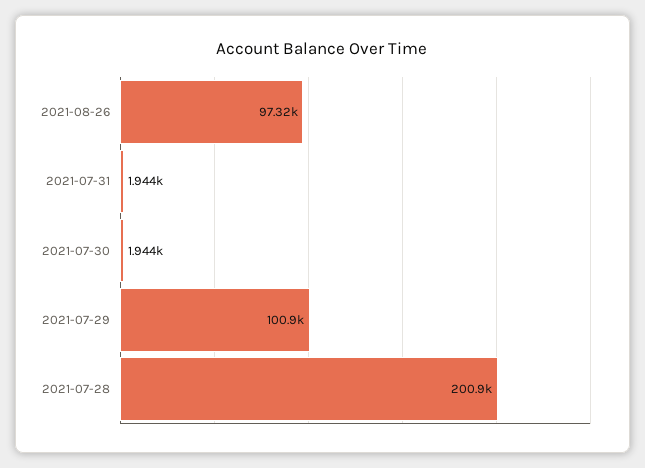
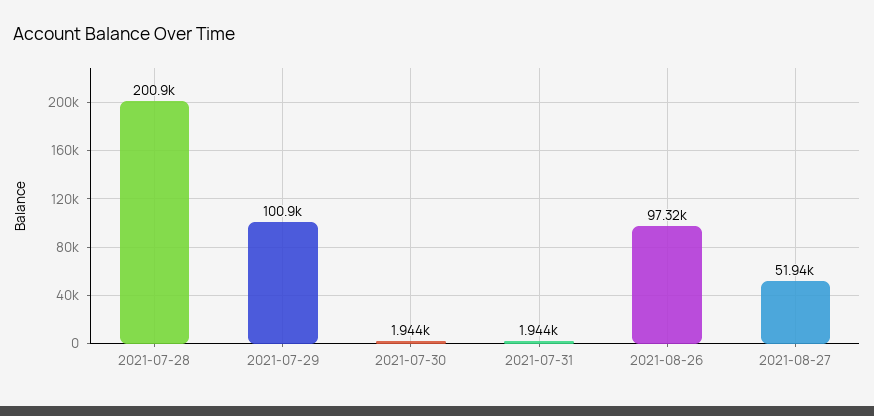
2021-08-27: none -> 51940

